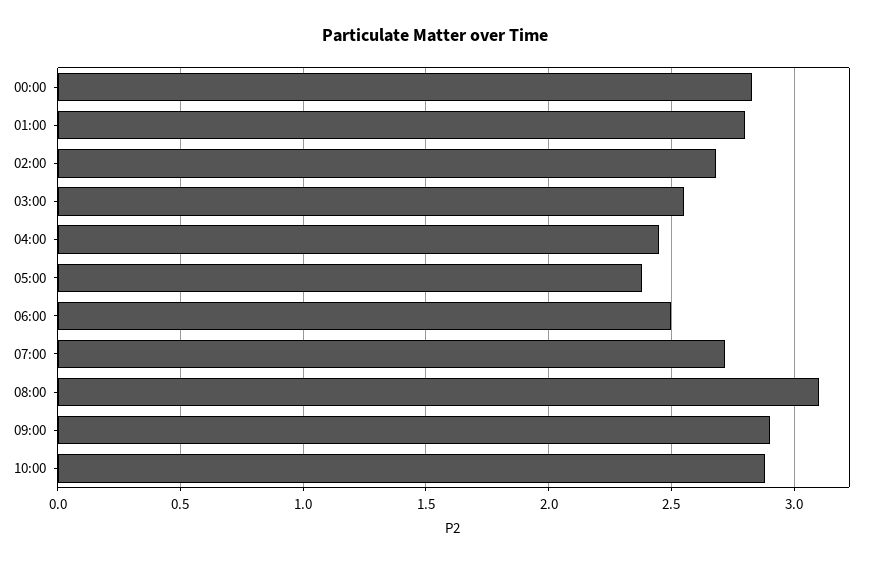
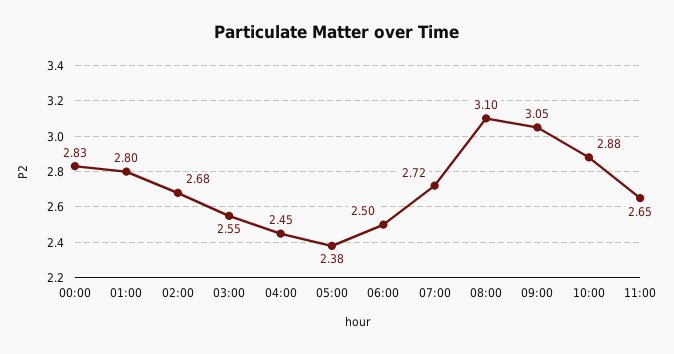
09:00: 2.9 -> 3.05
11:00: none -> 2.65

